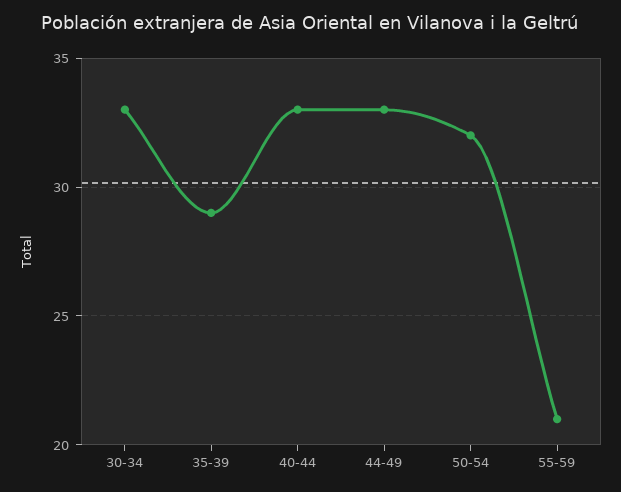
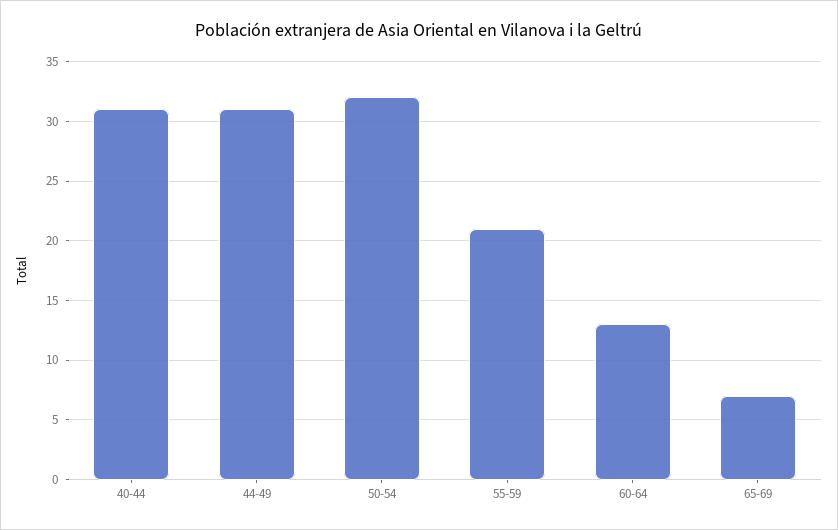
30-34: 33 -> none
35-39: 29 -> none
40-44: 33 -> 31
44-49: 33 -> 31
60-64: none -> 13
65-69: none -> 7

